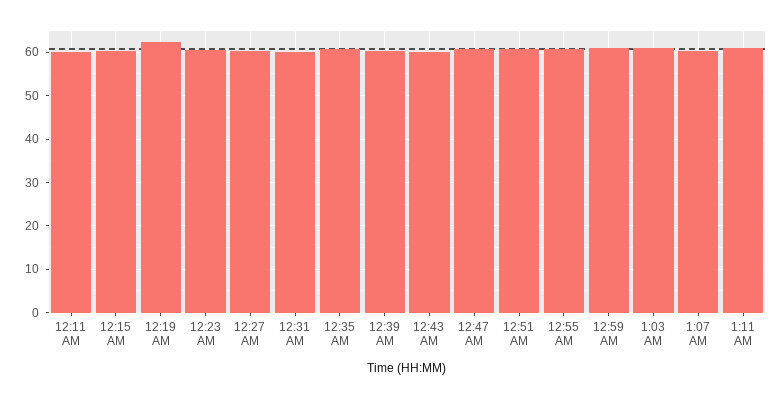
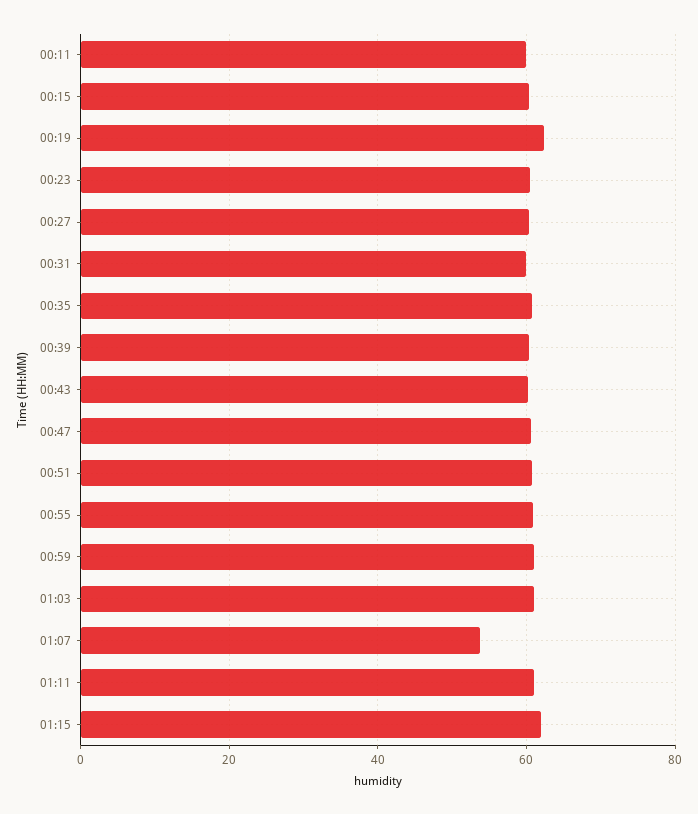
1:07 AM: 60 -> 54
01:15: none -> 62

